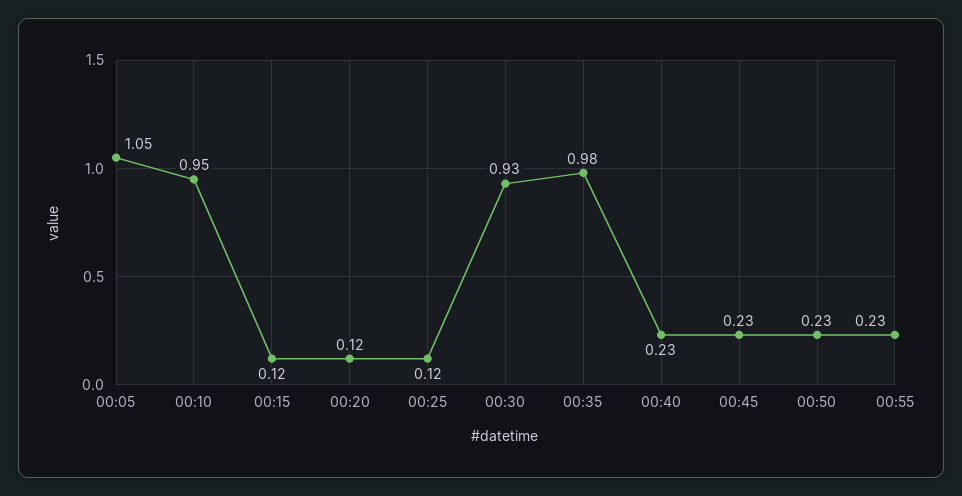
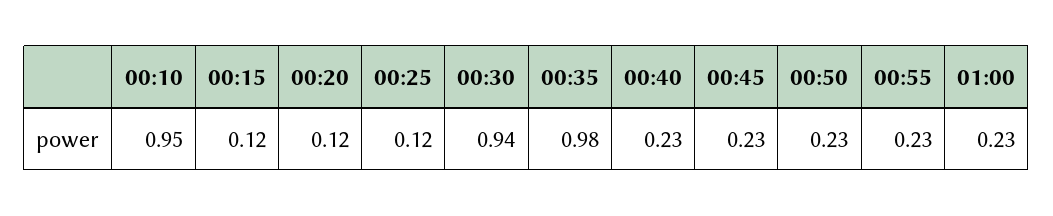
00:05: 1.05 -> none
00:30: 0.93 -> 0.94
01:00: none -> 0.23

